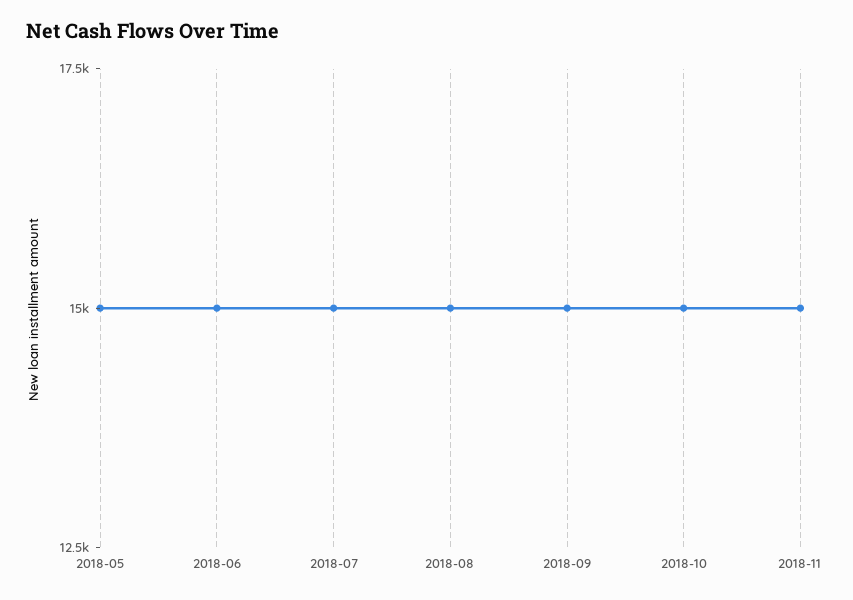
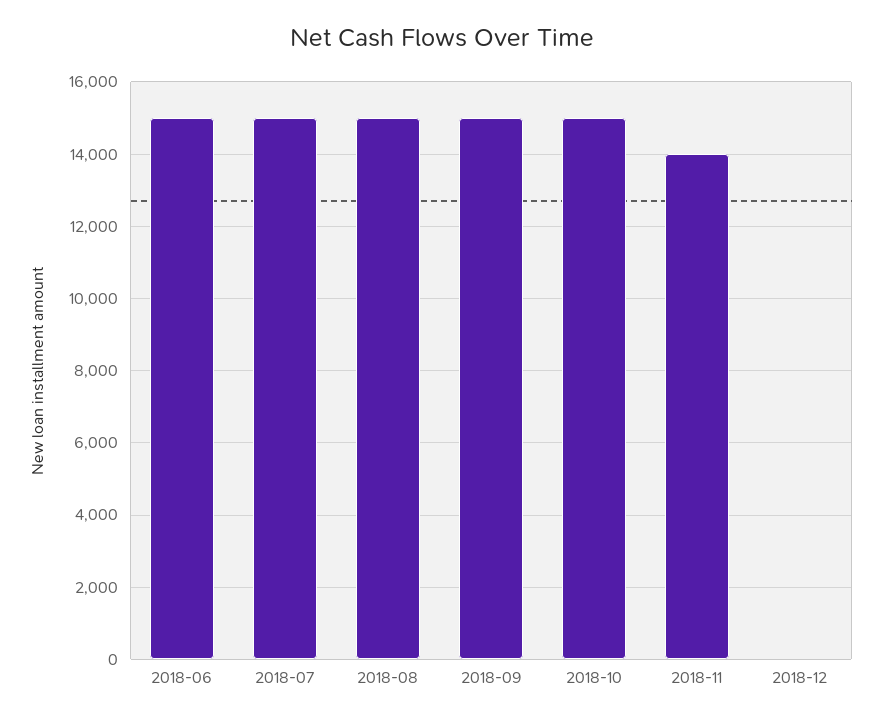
2018-05: 15000 -> none
2018-11: 15000 -> 14000
2018-12: none -> 0

